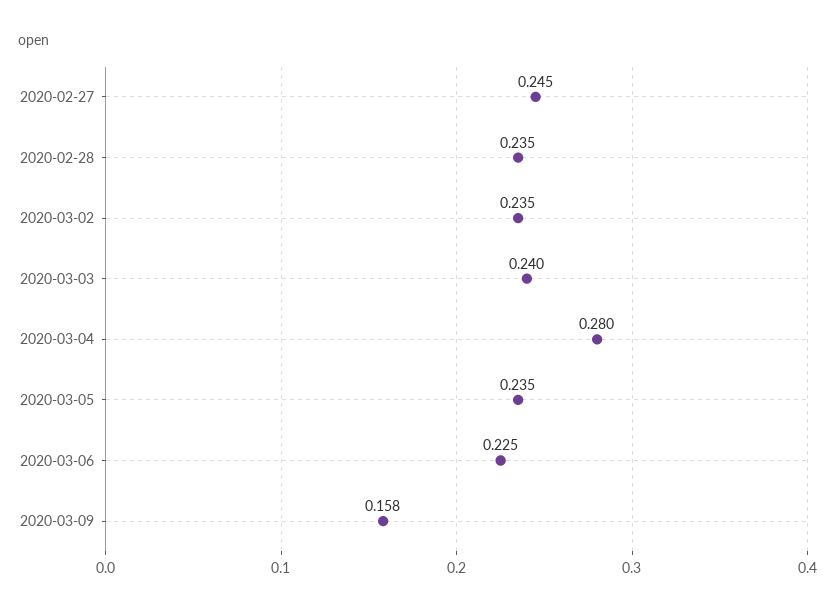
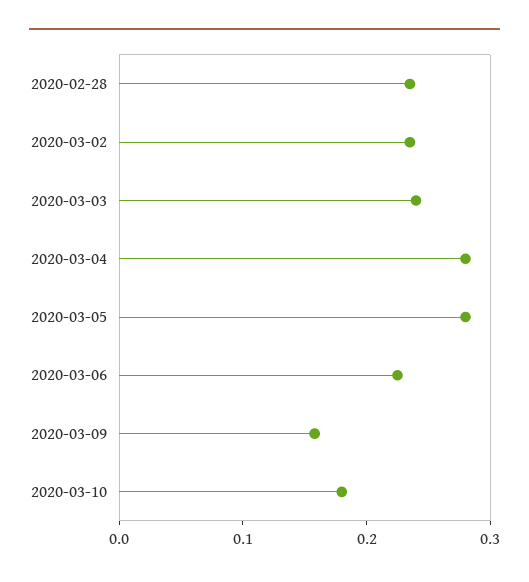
2020-02-27: 0.245 -> none
2020-03-05: 0.235 -> 0.28
2020-03-10: none -> 0.18

